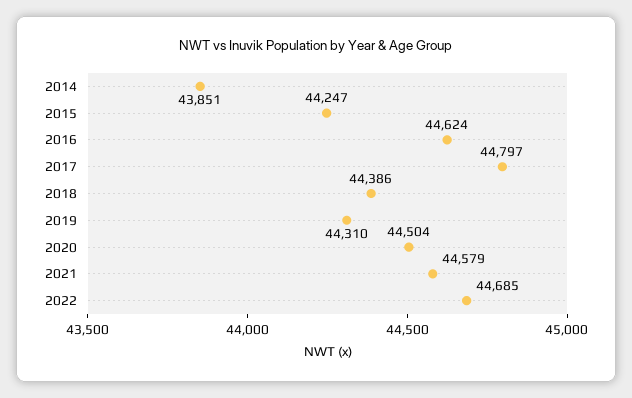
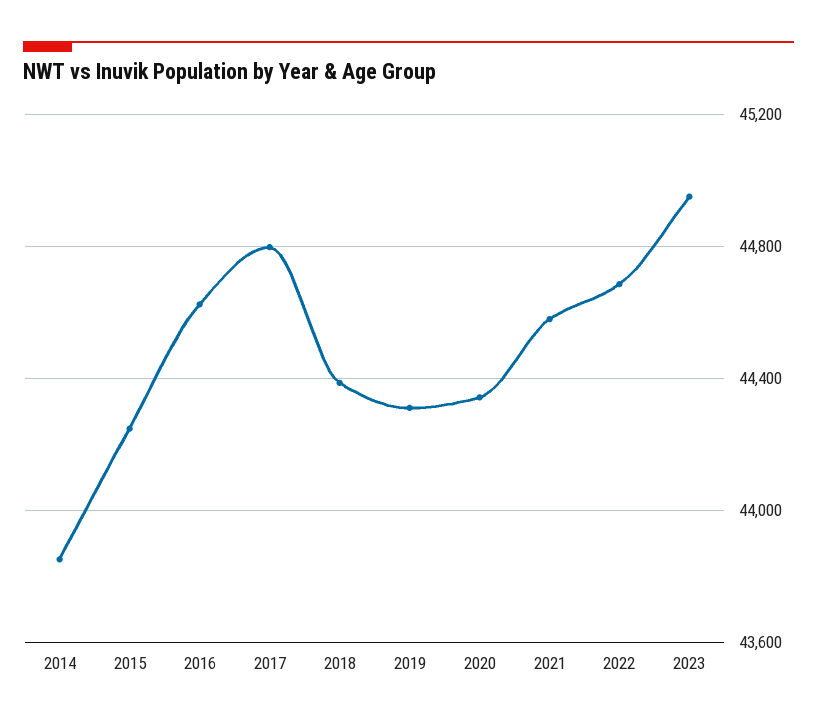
2020: 44504 -> 44350
2023: none -> 44950

